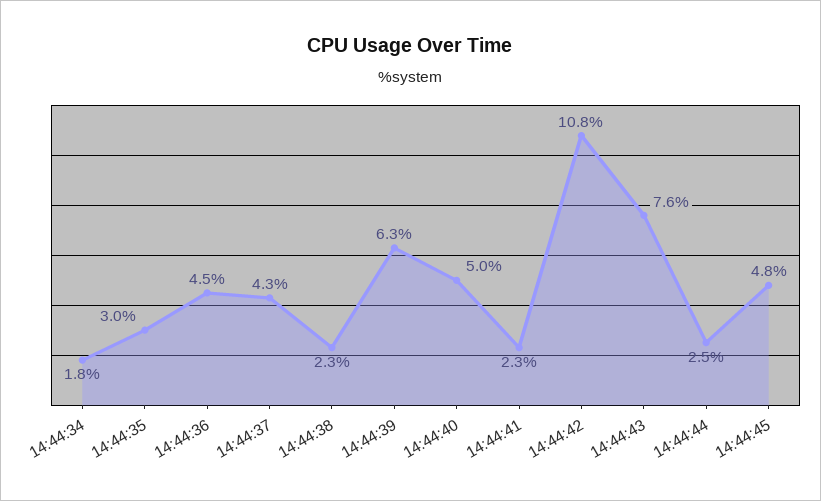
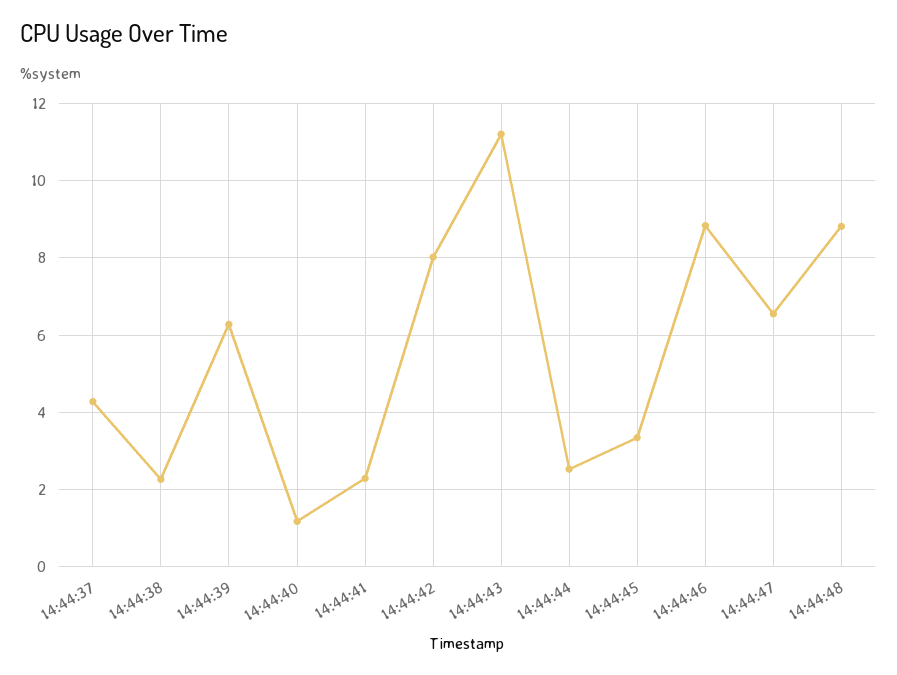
14:44:34: 1.8 -> none
14:44:35: 3 -> none
14:44:36: 4.5 -> none
14:44:40: 5 -> 1.2
14:44:42: 10.8 -> 8
14:44:43: 7.6 -> 11.2
14:44:45: 4.8 -> 3.4
14:44:46: none -> 8.8
14:44:47: none -> 6.6
14:44:48: none -> 8.8

